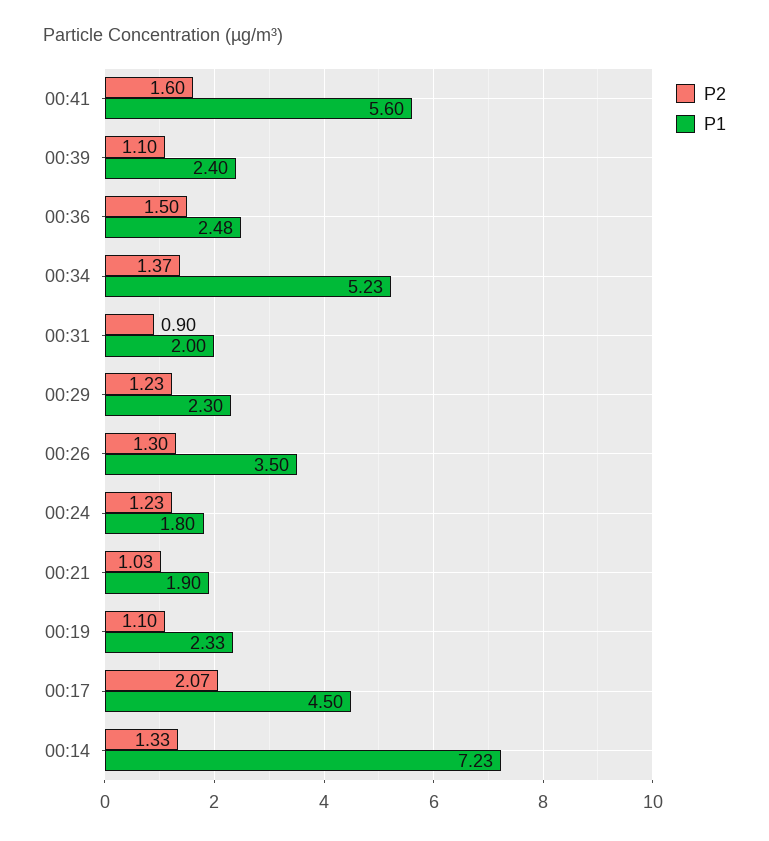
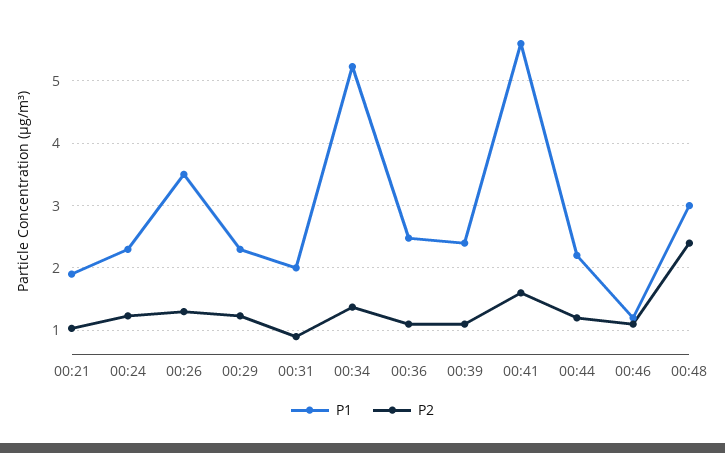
P2, 00:36: 1.5 -> 1.1
P1, 00:24: 1.8 -> 2.3
P2, 00:19: 1.1 -> none
P1, 00:19: 2.33 -> none
P2, 00:17: 2.07 -> none
P1, 00:17: 4.5 -> none
P2, 00:14: 1.33 -> none
P1, 00:14: 7.23 -> none
P1, 00:44: none -> 2.2
P2, 00:44: none -> 1.2
P1, 00:46: none -> 1.2
P2, 00:46: none -> 1.1
P1, 00:48: none -> 3
P2, 00:48: none -> 2.4

